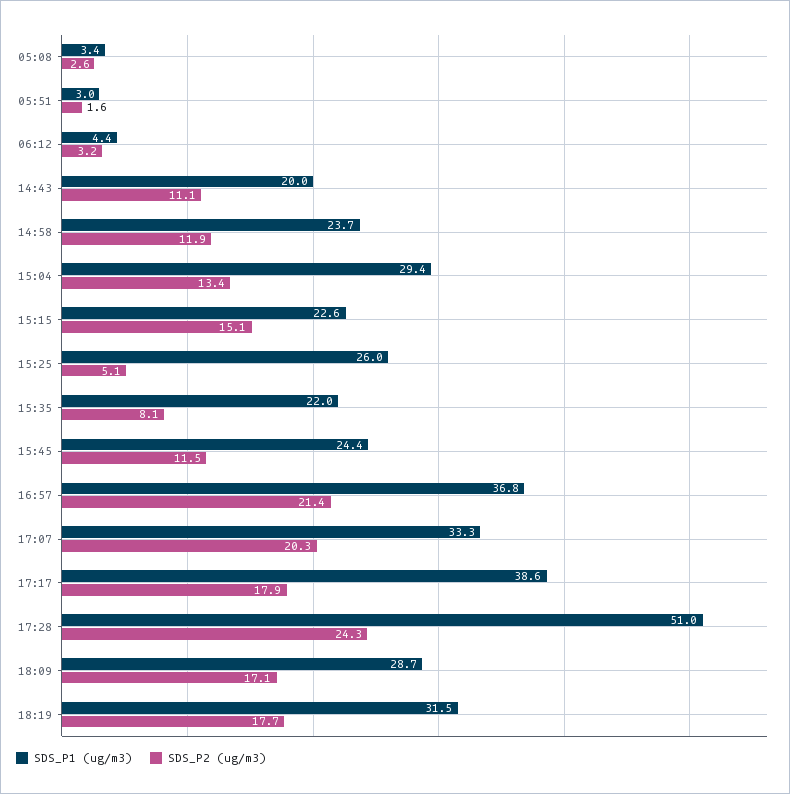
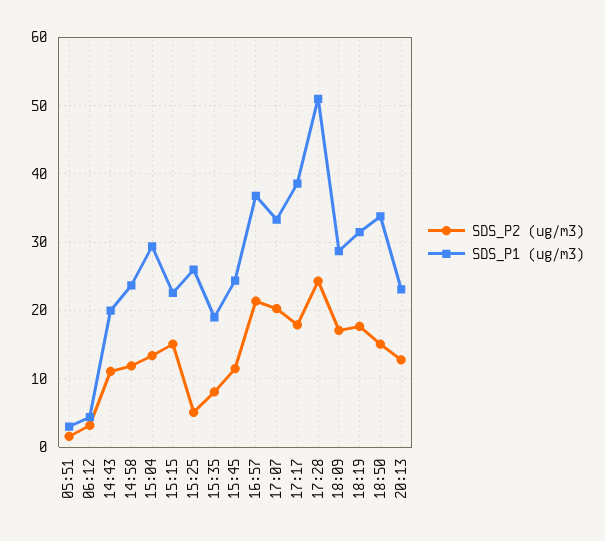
SDS_P1 (ug/m3), 05:08: 3.4 -> none
SDS_P2 (ug/m3), 05:08: 2.6 -> none
SDS_P1 (ug/m3), 15:35: 22 -> 19
SDS_P2 (ug/m3), 18:50: none -> 15
SDS_P1 (ug/m3), 18:50: none -> 34
SDS_P2 (ug/m3), 20:13: none -> 13
SDS_P1 (ug/m3), 20:13: none -> 23

